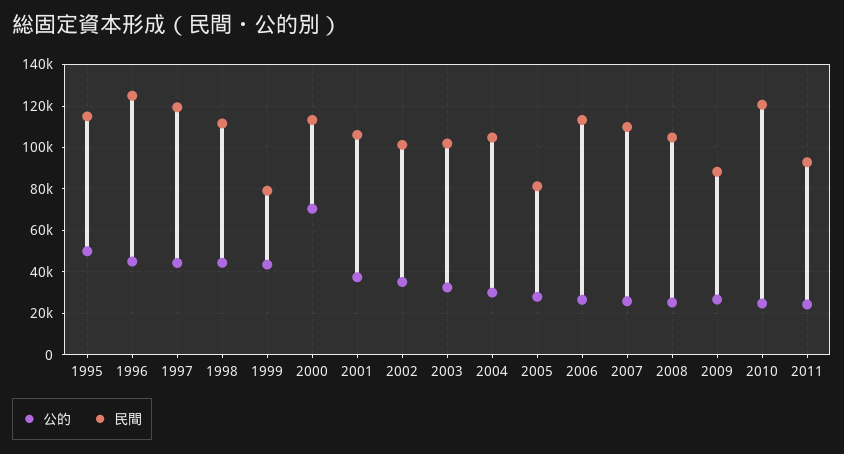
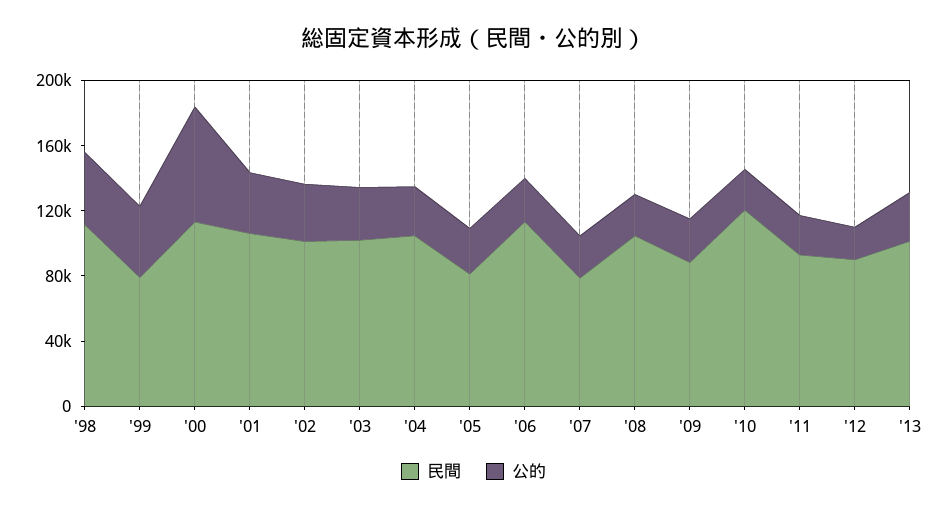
公的, 1995: 50000 -> none
民間, 1995: 115000 -> none
公的, 1996: 45000 -> none
民間, 1996: 125000 -> none
公的, 1997: 45000 -> none
民間, 1997: 120000 -> none
民間, 2007: 110000 -> 80000
民間, '12: none -> 90000
公的, '12: none -> 20000
民間, '13: none -> 100000
公的, '13: none -> 30000

